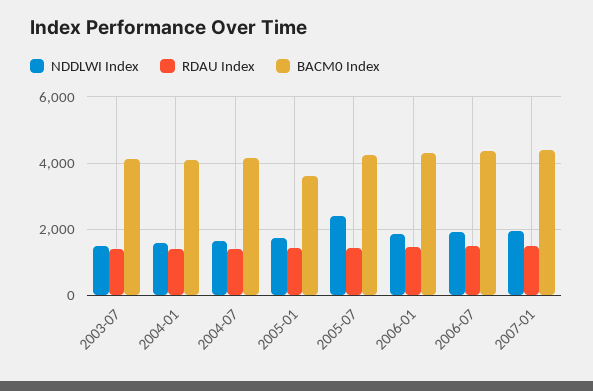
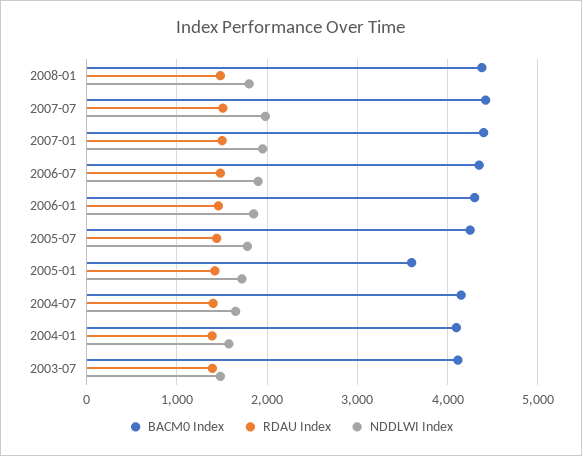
NDDLWI Index, 2005-07: 2400 -> 1800
BACM0 Index, 2008-01: none -> 4400
RDAU Index, 2008-01: none -> 1500
NDDLWI Index, 2008-01: none -> 1800
BACM0 Index, 2007-07: none -> 4400
RDAU Index, 2007-07: none -> 1500
NDDLWI Index, 2007-07: none -> 2000

